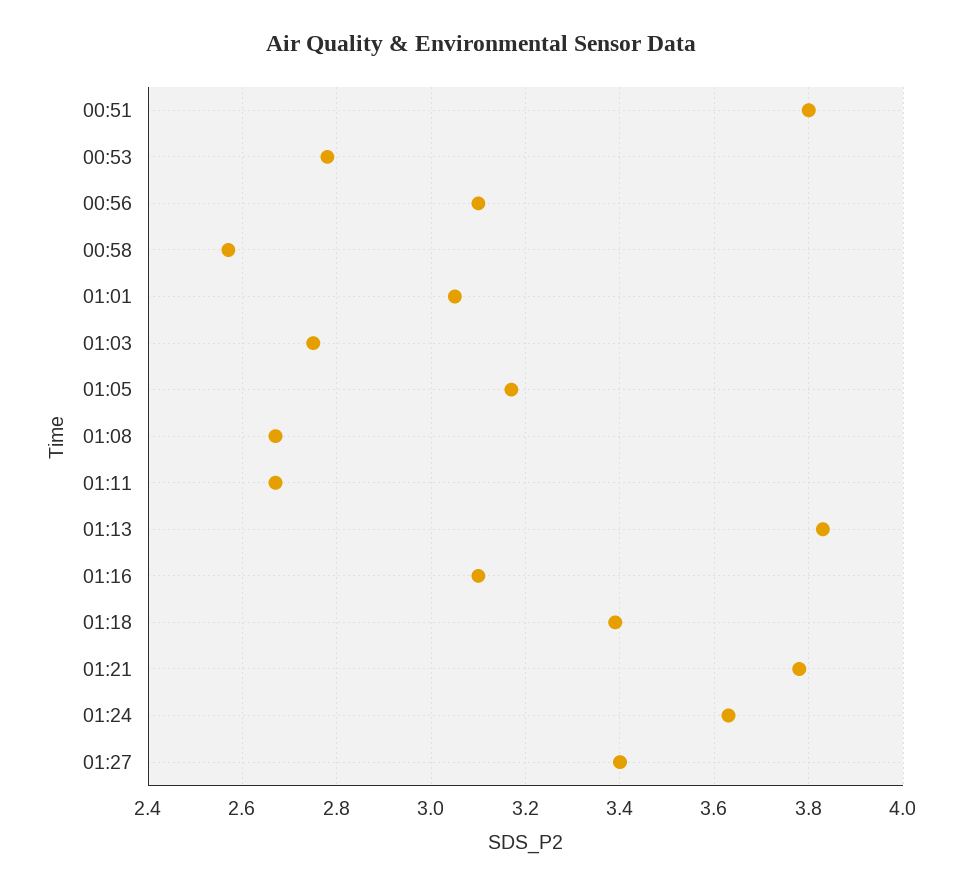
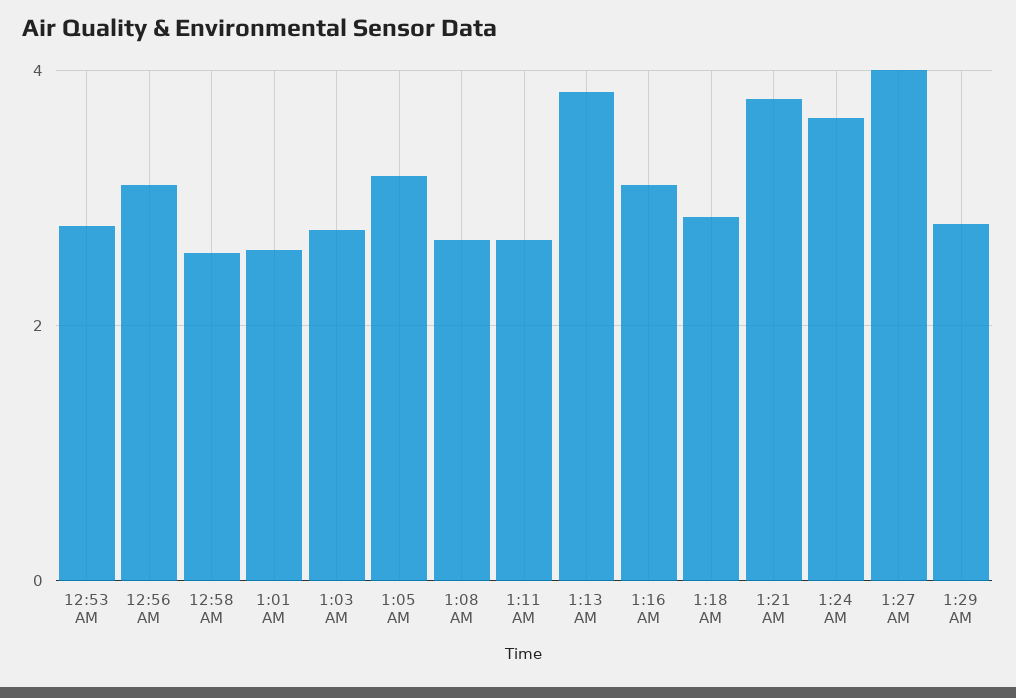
00:51: 3.8 -> none
01:01: 3.05 -> 2.6
01:18: 3.4 -> 2.8
01:27: 3.4 -> 4
1:29 AM: none -> 2.8

